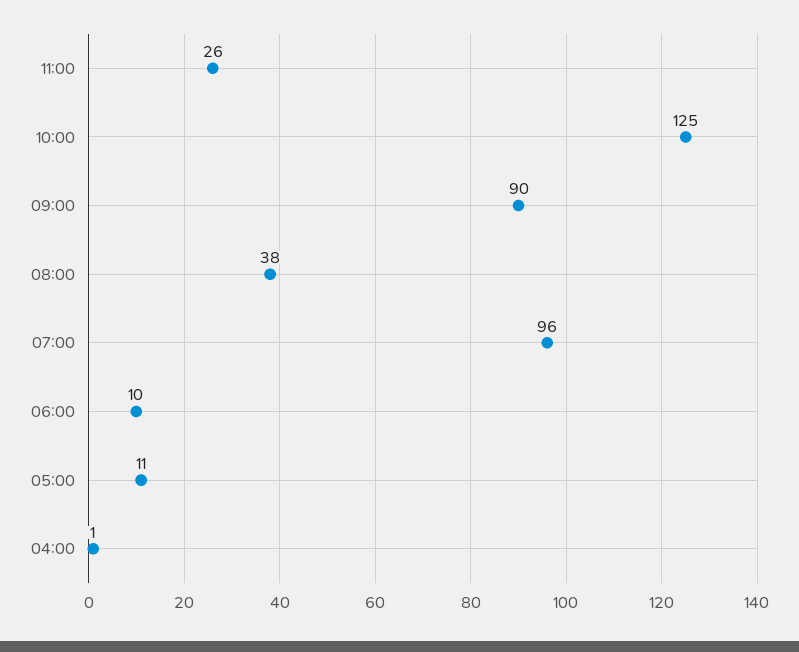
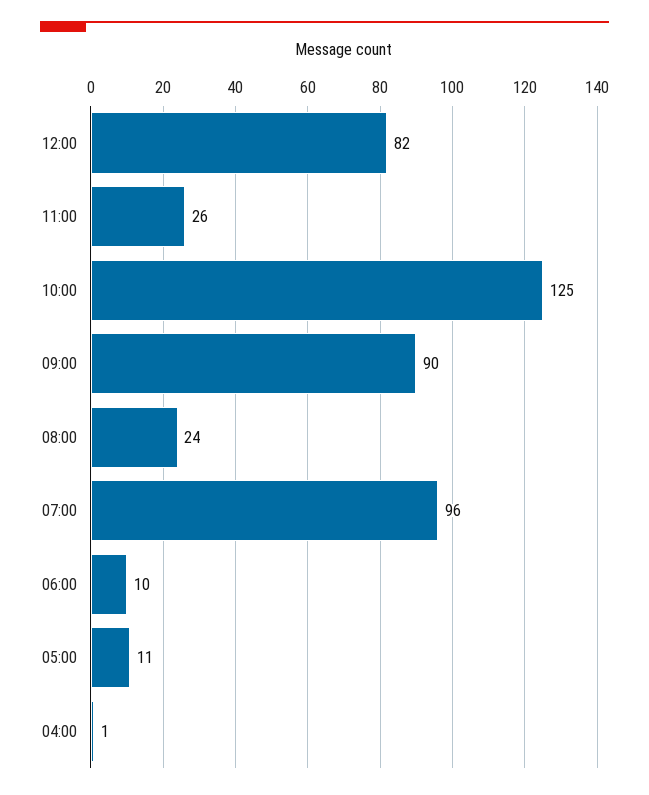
08:00: 38 -> 24
12:00: none -> 82

